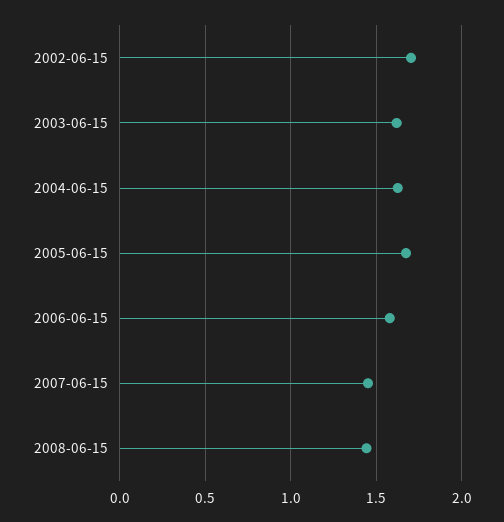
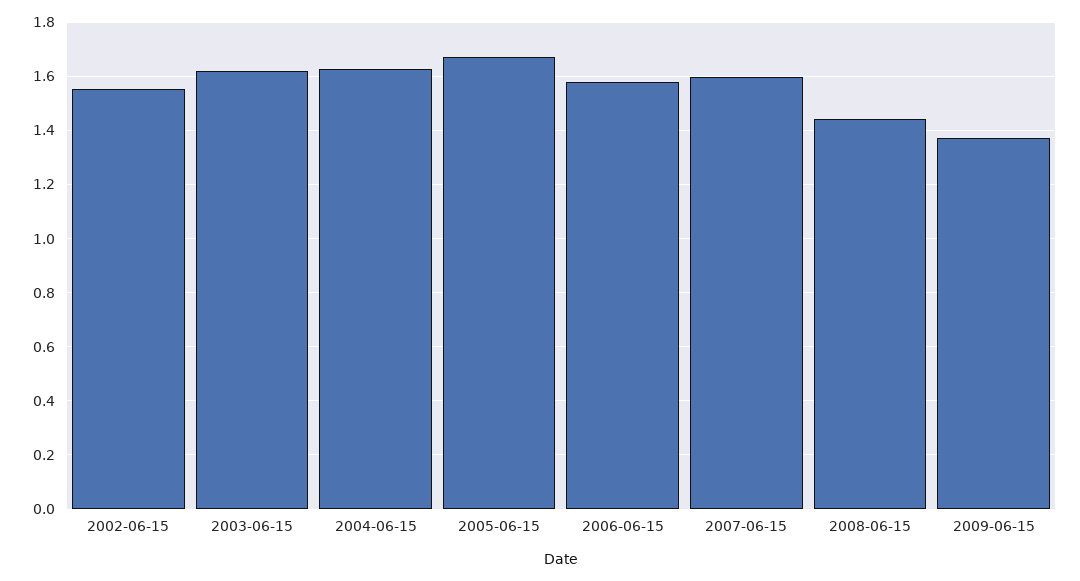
2002-06-15: 1.7 -> 1.55
2007-06-15: 1.45 -> 1.6
2009-06-15: none -> 1.375

